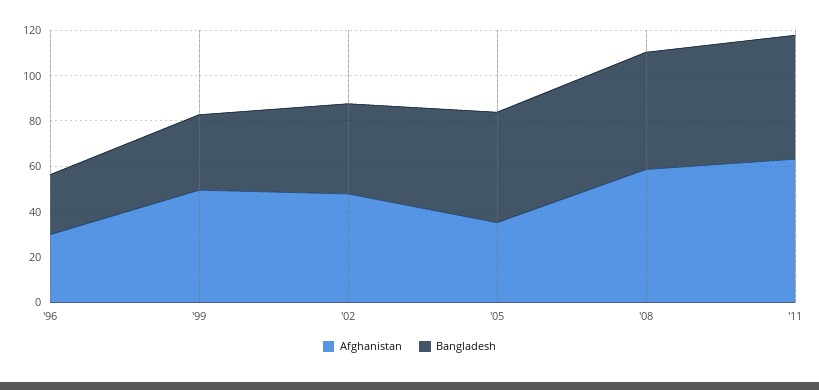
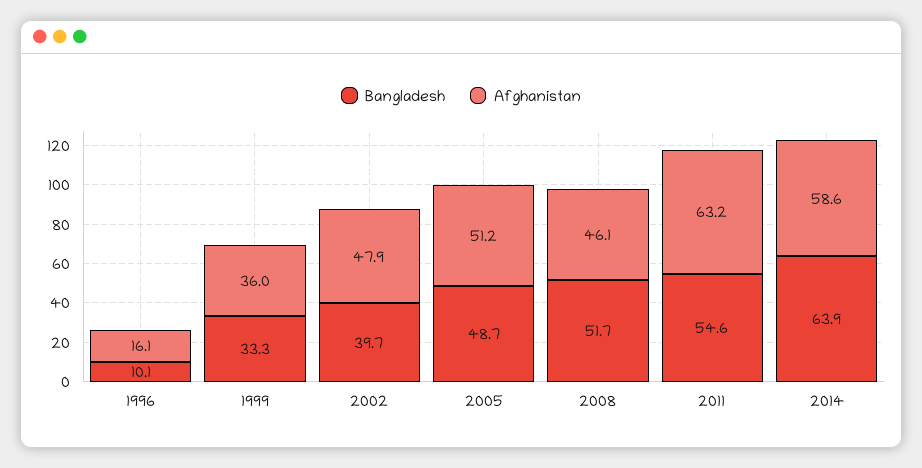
Afghanistan, '96: 30 -> 16.1
Bangladesh, '96: 25 -> 10.1
Afghanistan, '99: 50 -> 36
Afghanistan, '05: 35 -> 51.2
Afghanistan, '08: 60 -> 46.1
Bangladesh, 2014: none -> 63.9
Afghanistan, 2014: none -> 58.6

